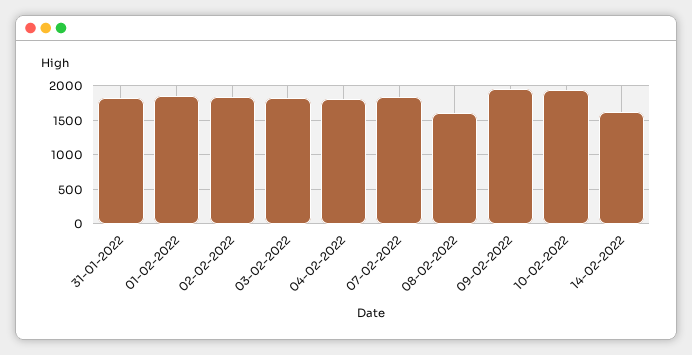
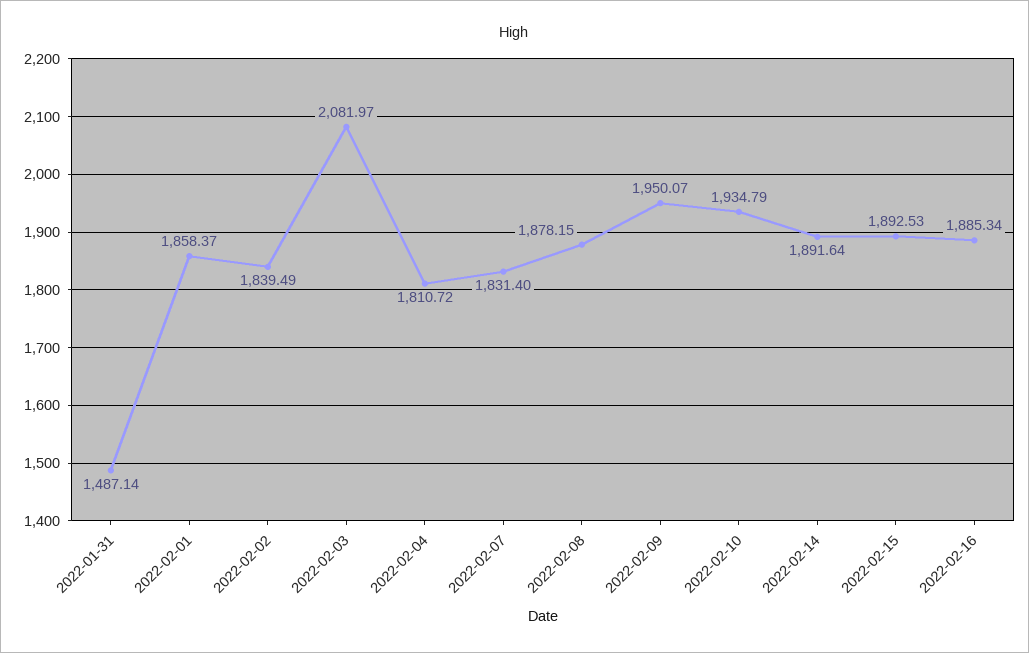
31-01-2022: 1800 -> 1487.14
03-02-2022: 1800 -> 2081.97
08-02-2022: 1600 -> 1878.15
14-02-2022: 1600 -> 1891.64
2022-02-15: none -> 1892.53
2022-02-16: none -> 1885.34

